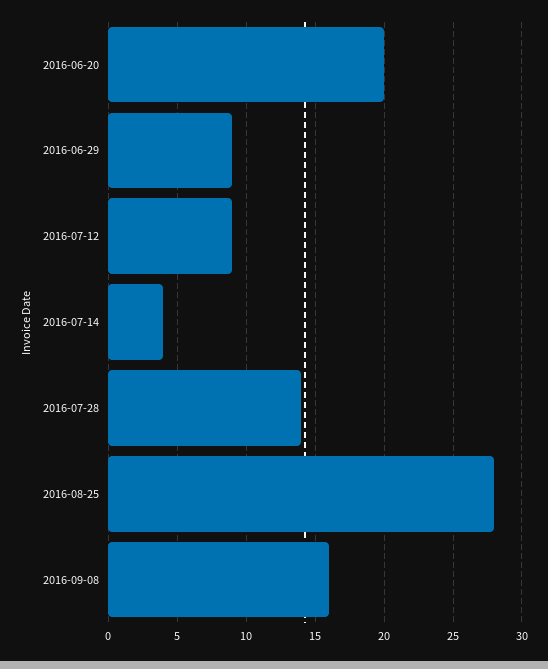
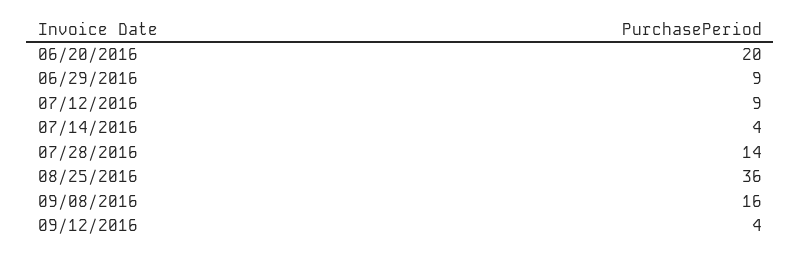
2016-08-25: 28 -> 36
09/12/2016: none -> 4

